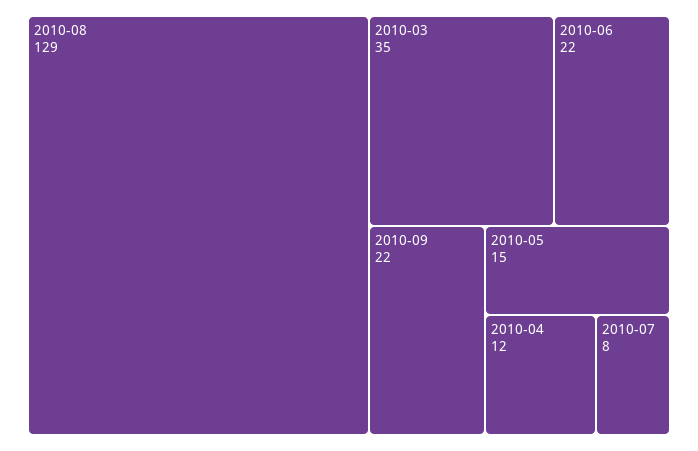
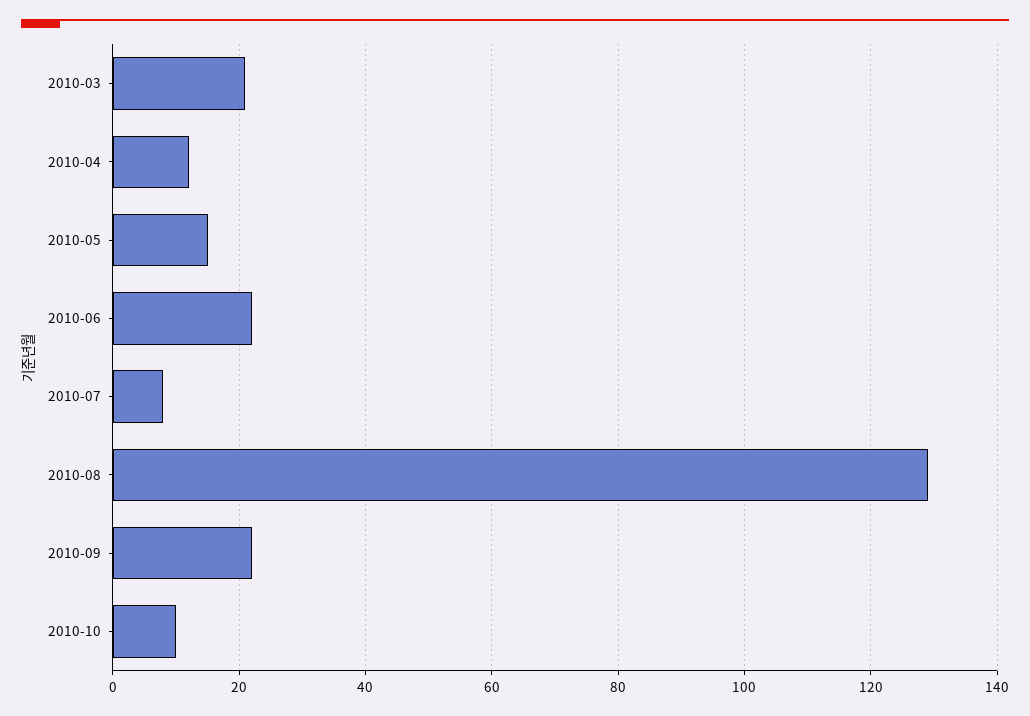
2010-03: 35 -> 20
2010-10: none -> 10

